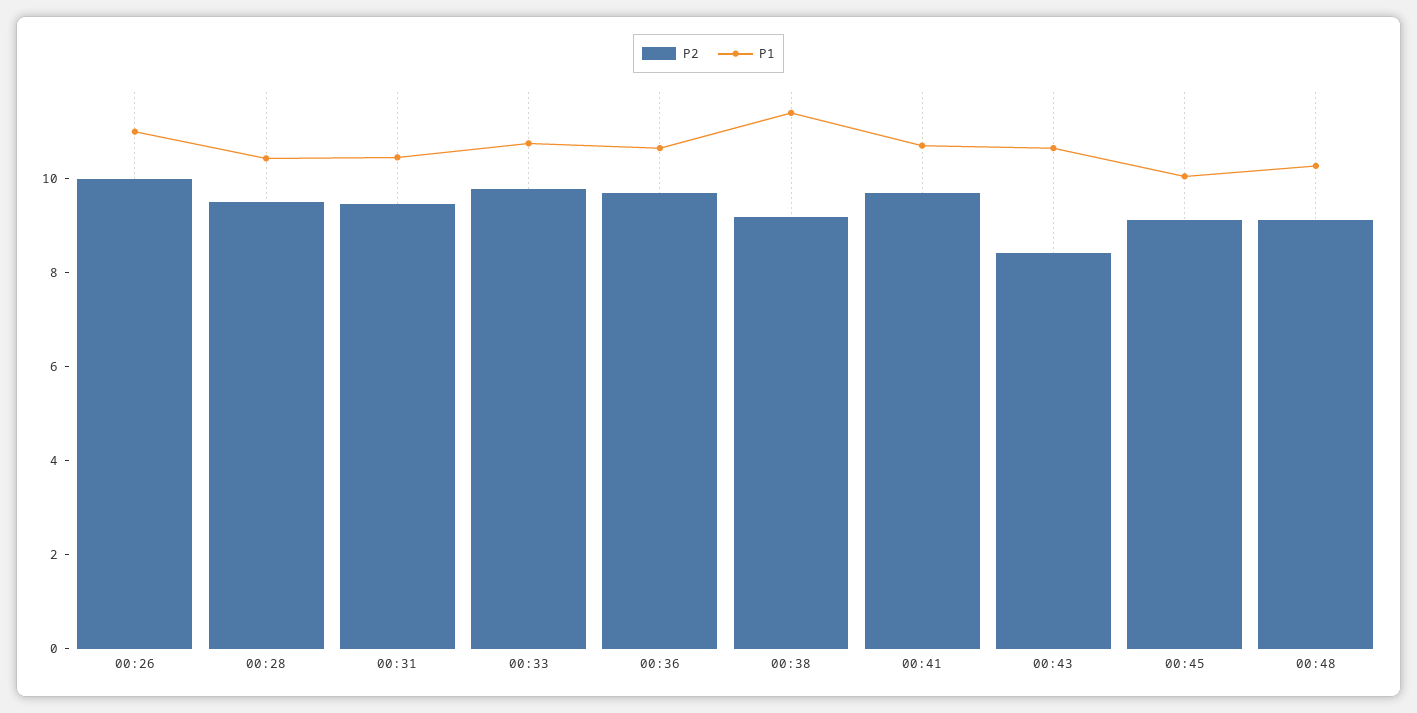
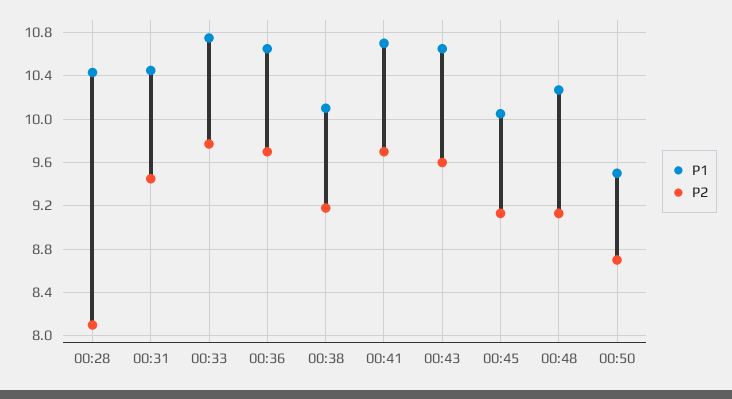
P2, 00:26: 10 -> none
P1, 00:26: 11 -> none
P2, 00:28: 9.5 -> 8.1
P1, 00:38: 11.5 -> 10.1
P2, 00:43: 8.5 -> 9.6
P1, 00:50: none -> 9.5
P2, 00:50: none -> 8.7

